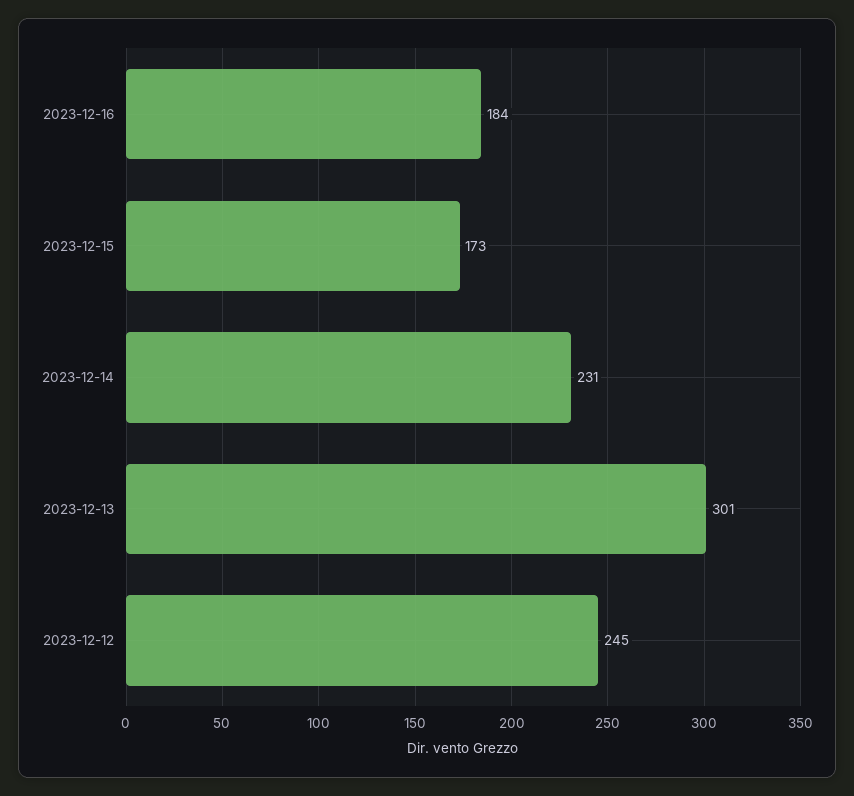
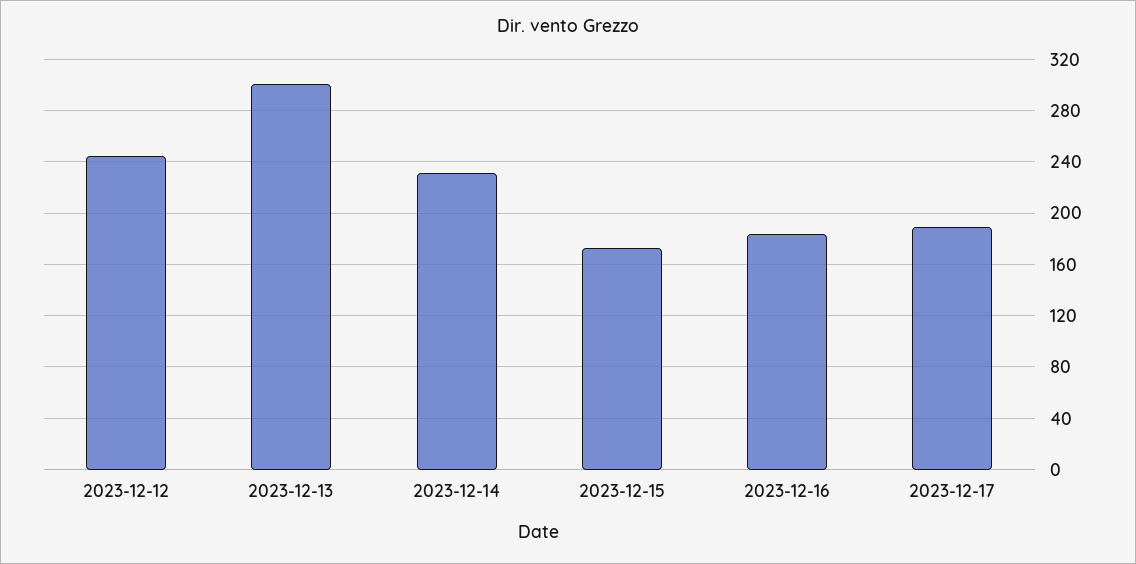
2023-12-17: none -> 190

